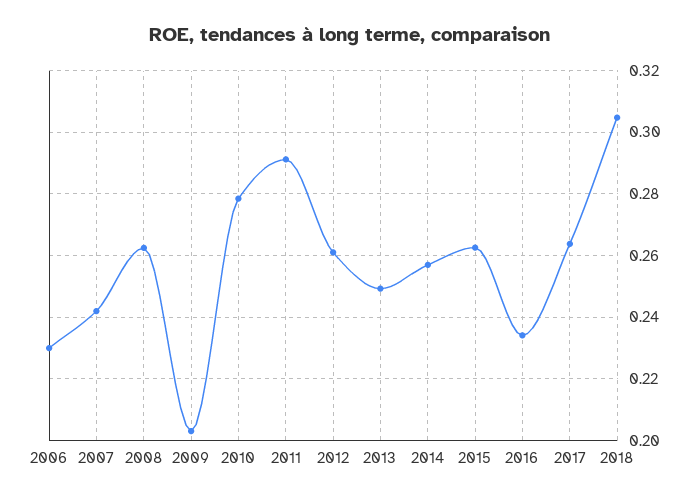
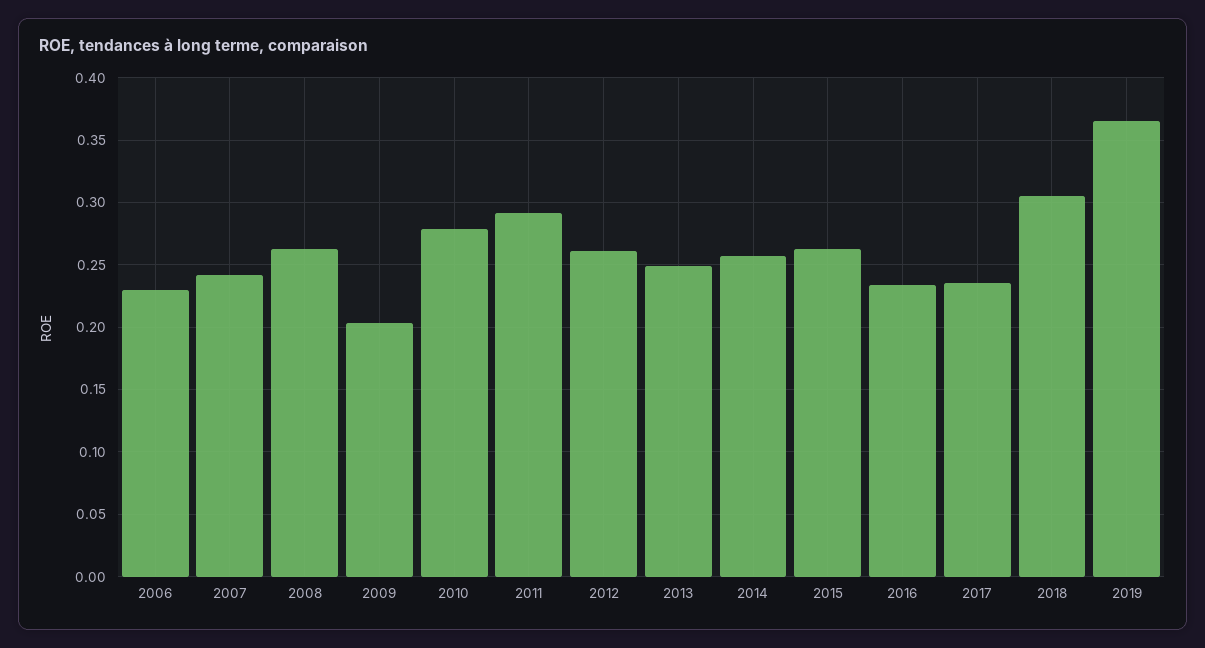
2017: 0.264 -> 0.235
2019: none -> 0.365

